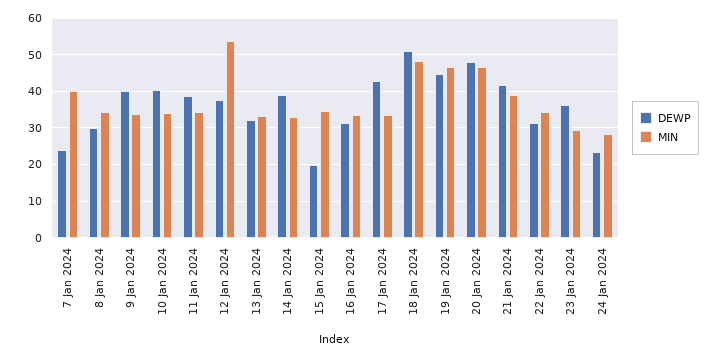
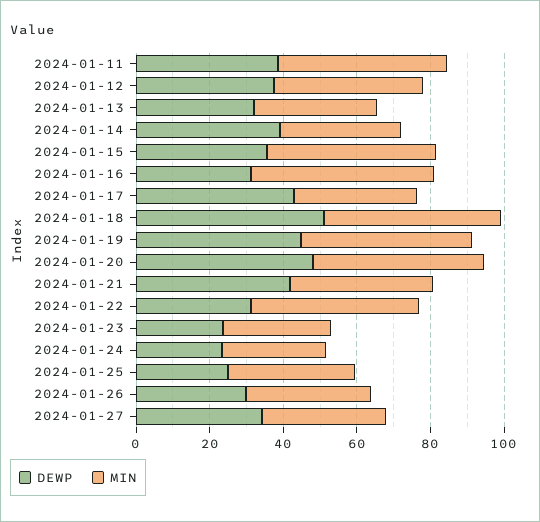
DEWP, 7 Jan 2024: 24 -> none
MIN, 7 Jan 2024: 40 -> none
DEWP, 8 Jan 2024: 30 -> none
MIN, 8 Jan 2024: 34 -> none
DEWP, 9 Jan 2024: 40 -> none
MIN, 9 Jan 2024: 34 -> none
DEWP, 10 Jan 2024: 40 -> none
MIN, 10 Jan 2024: 34 -> none
MIN, 11 Jan 2024: 34 -> 45
MIN, 12 Jan 2024: 54 -> 40
DEWP, 15 Jan 2024: 20 -> 35
MIN, 15 Jan 2024: 34 -> 45
MIN, 16 Jan 2024: 34 -> 50
MIN, 22 Jan 2024: 34 -> 45
DEWP, 23 Jan 2024: 36 -> 25
DEWP, 2024-01-25: none -> 25
MIN, 2024-01-25: none -> 35
DEWP, 2024-01-26: none -> 30
MIN, 2024-01-26: none -> 35
DEWP, 2024-01-27: none -> 35
MIN, 2024-01-27: none -> 35

